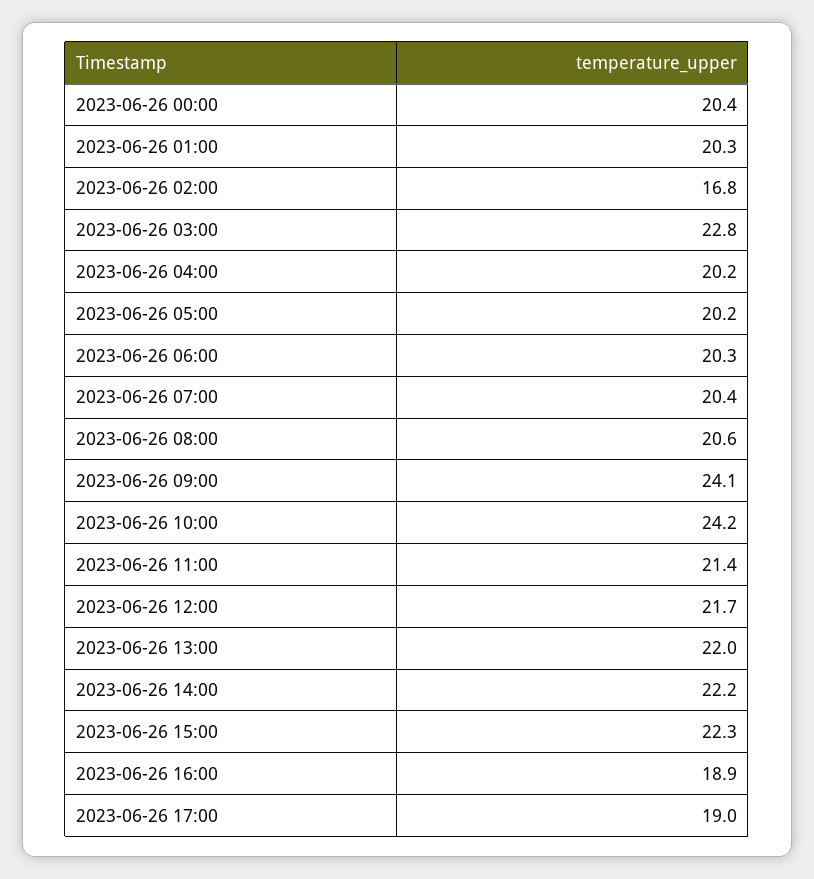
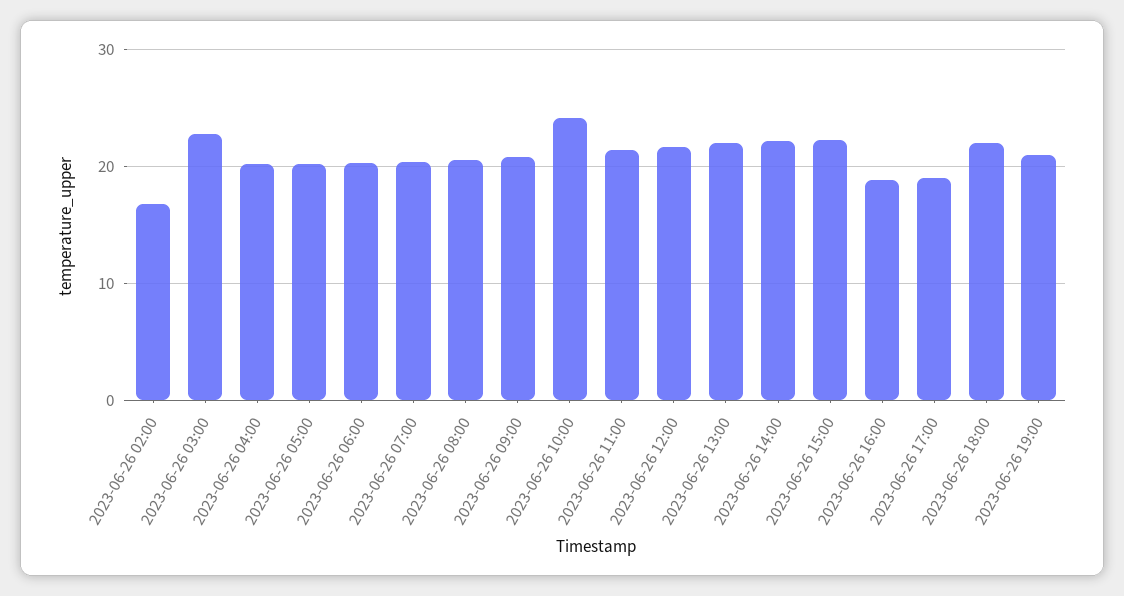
2023-06-26 00:00: 20.4 -> none
2023-06-26 01:00: 20.3 -> none
2023-06-26 09:00: 24.1 -> 21
2023-06-26 18:00: none -> 22
2023-06-26 19:00: none -> 21

